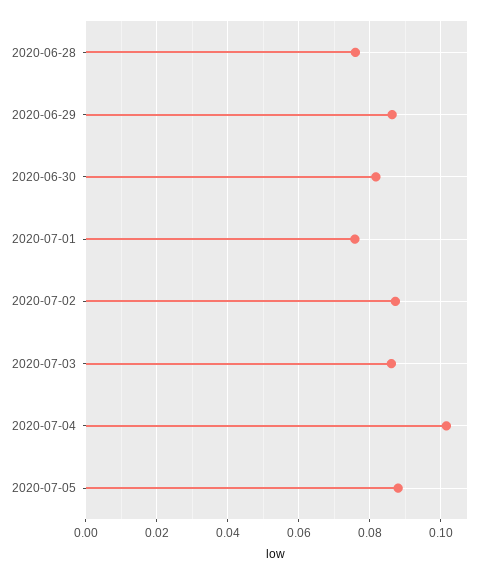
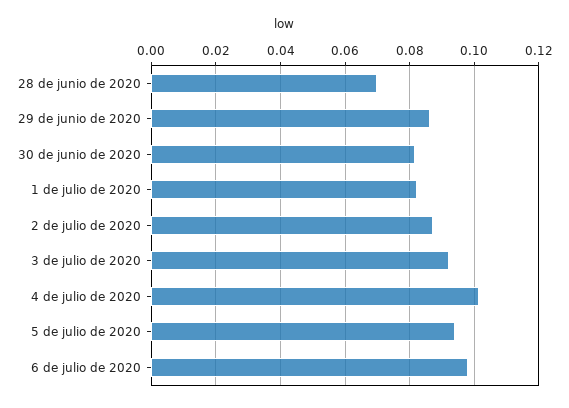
2020-06-28: 0.076 -> 0.07
2020-07-01: 0.076 -> 0.082
2020-07-03: 0.086 -> 0.092
2020-07-05: 0.088 -> 0.094
6 de julio de 2020: none -> 0.098

